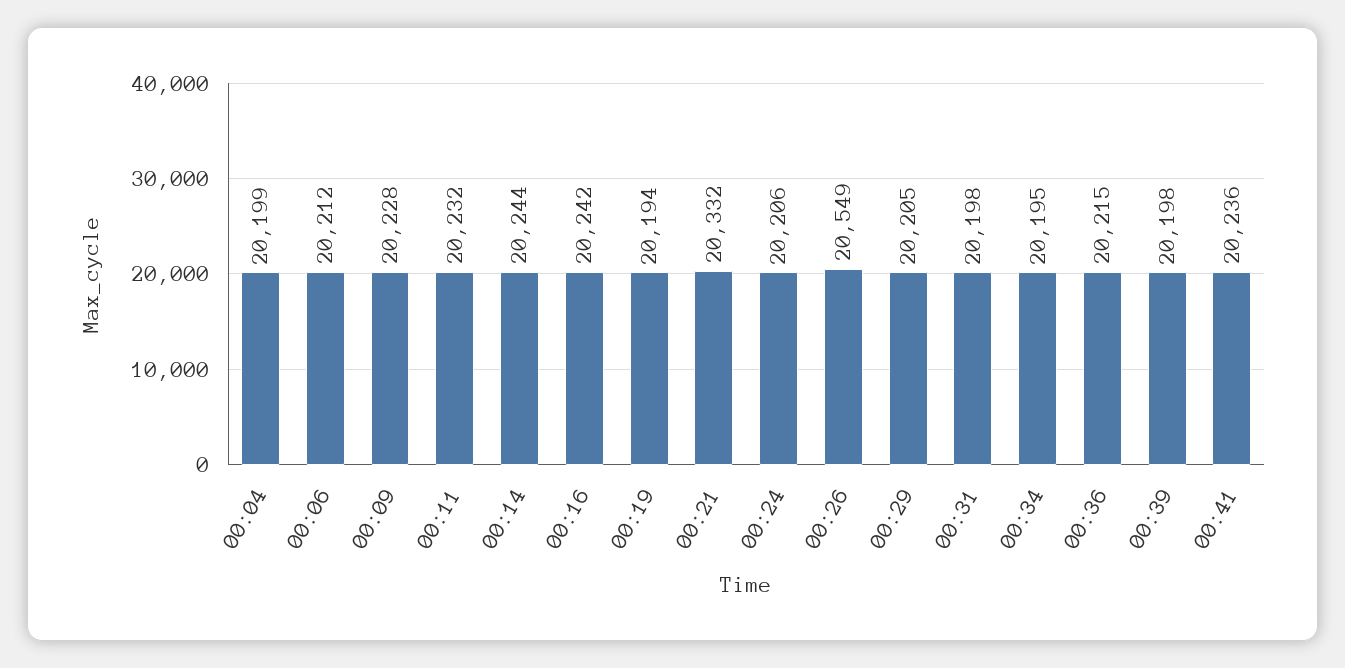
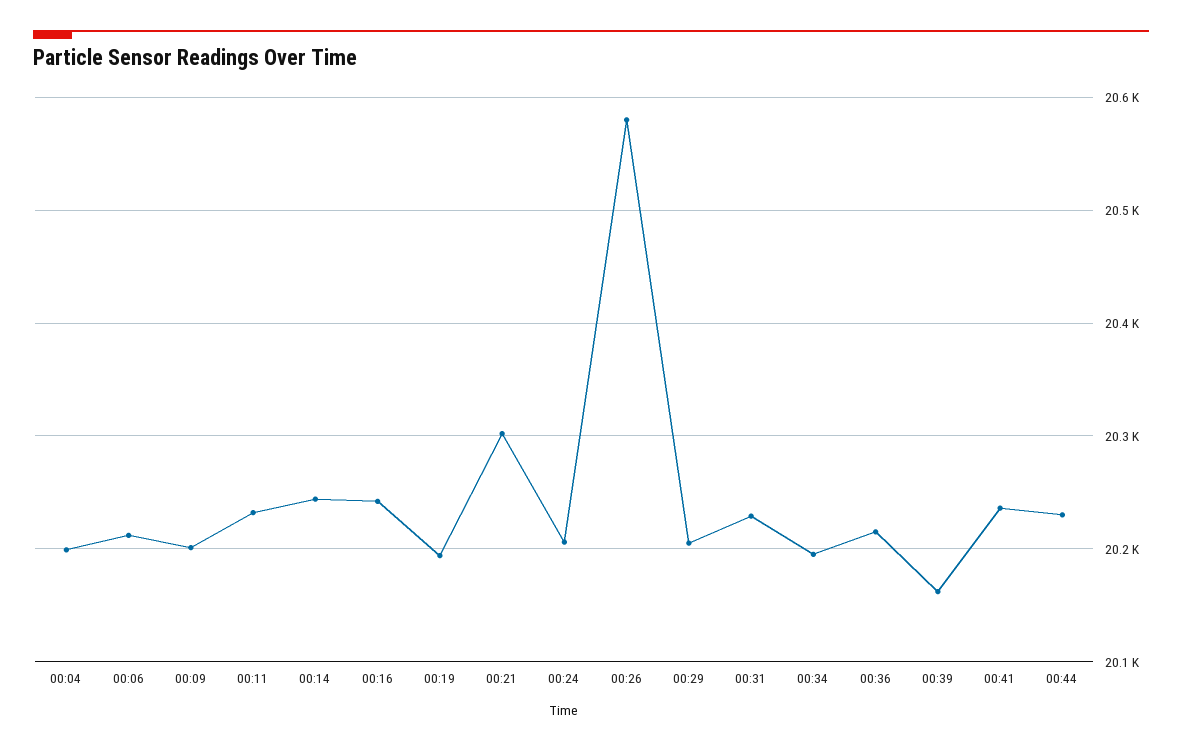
00:09: 20228 -> 20200
00:21: 20332 -> 20300
00:26: 20549 -> 20580
00:31: 20198 -> 20230
00:39: 20198 -> 20160
00:44: none -> 20230

